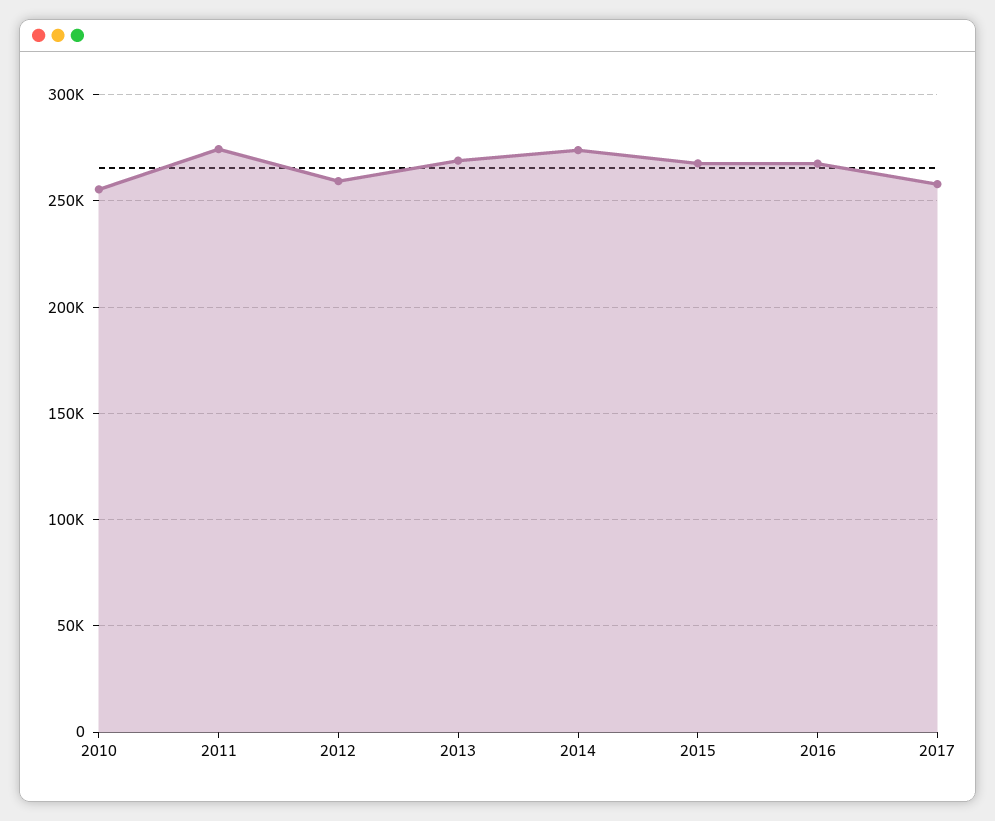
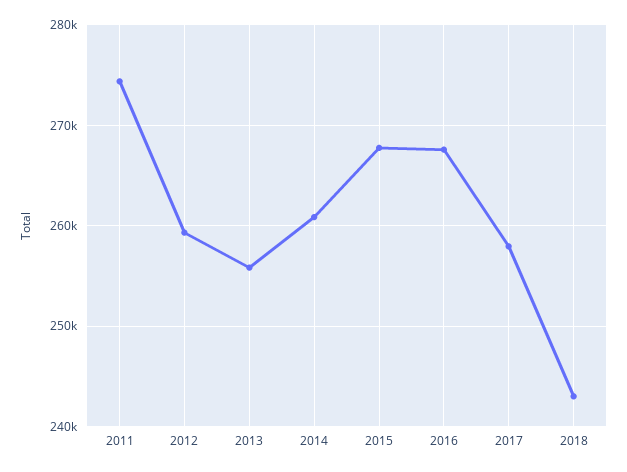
2010: 255000 -> none
2013: 270000 -> 256000
2014: 275000 -> 261000
2018: none -> 243000

